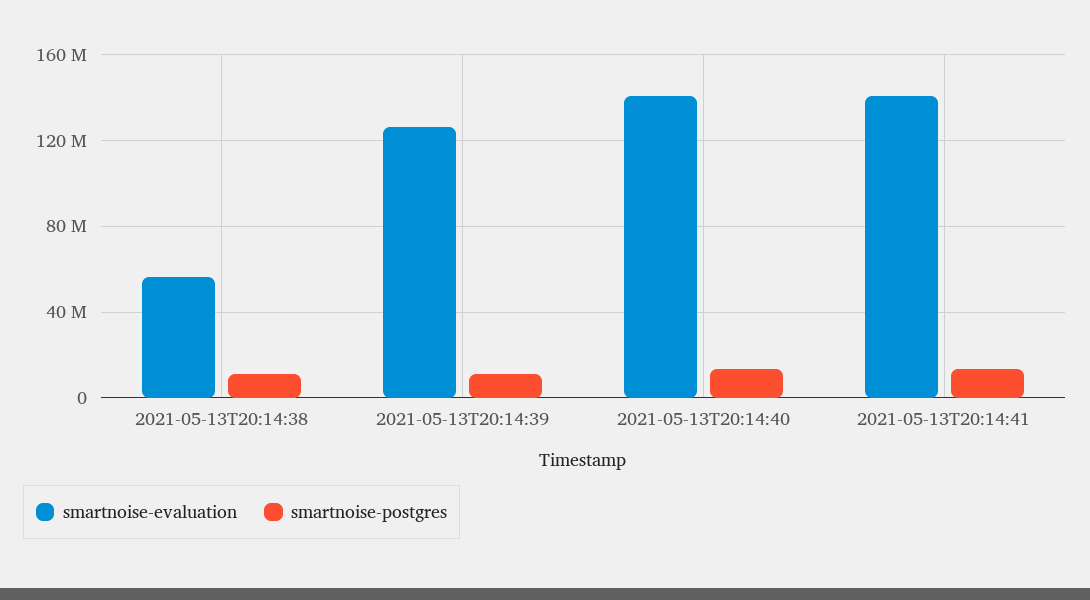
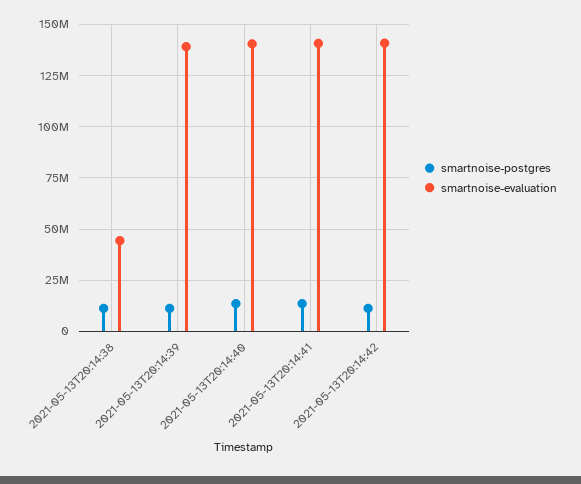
smartnoise-evaluation, 2021-05-13T20:14:38: 55000000 -> 45000000
smartnoise-evaluation, 2021-05-13T20:14:39: 125000000 -> 140000000
smartnoise-postgres, 2021-05-13T20:14:42: none -> 10000000
smartnoise-evaluation, 2021-05-13T20:14:42: none -> 140000000

